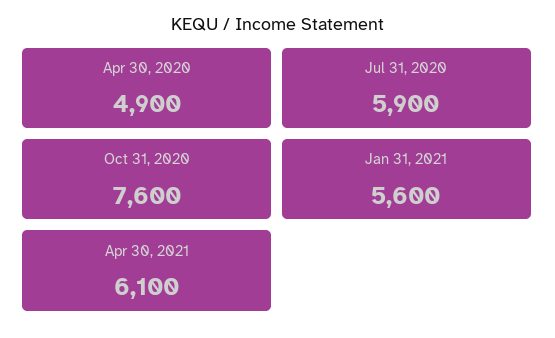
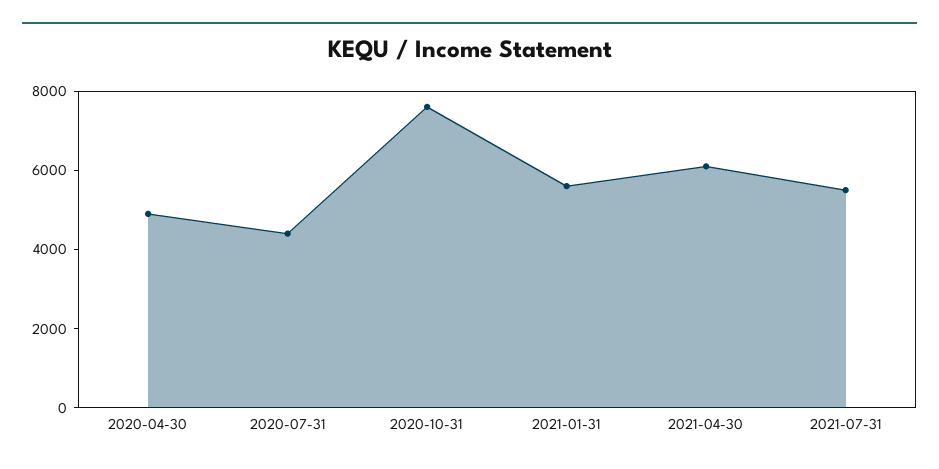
Jul 31, 2020: 5900 -> 4500
2021-07-31: none -> 5500

